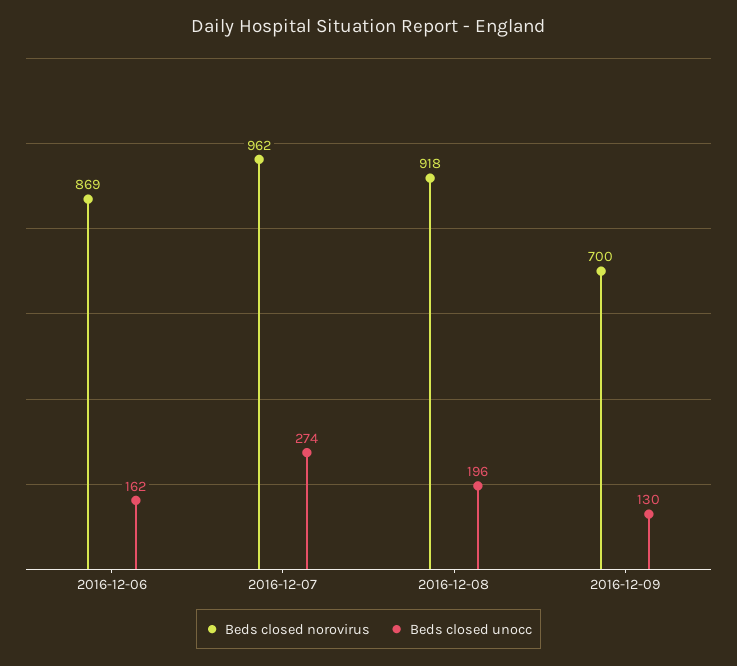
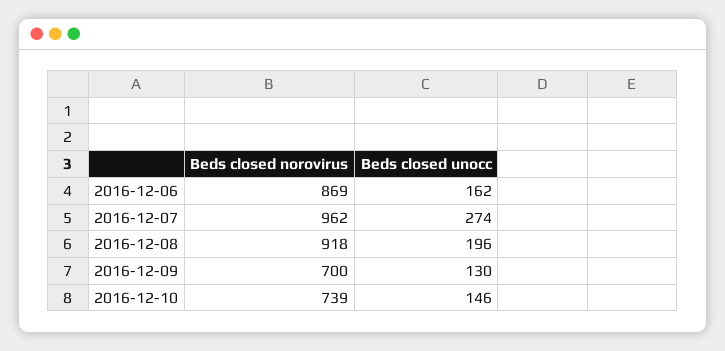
Beds closed norovirus, 2016-12-10: none -> 739
Beds closed unocc, 2016-12-10: none -> 146

